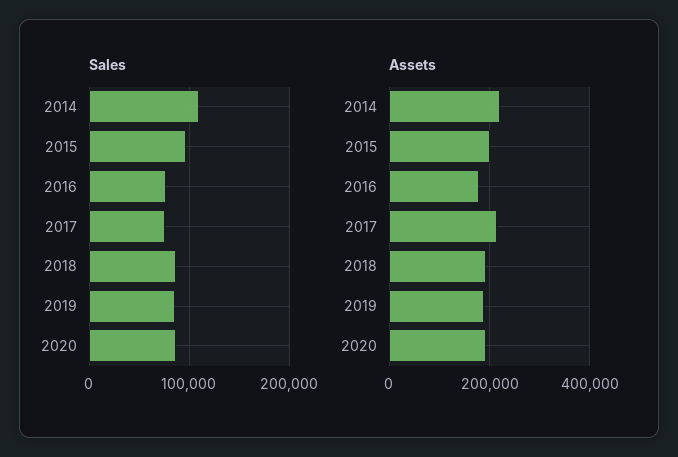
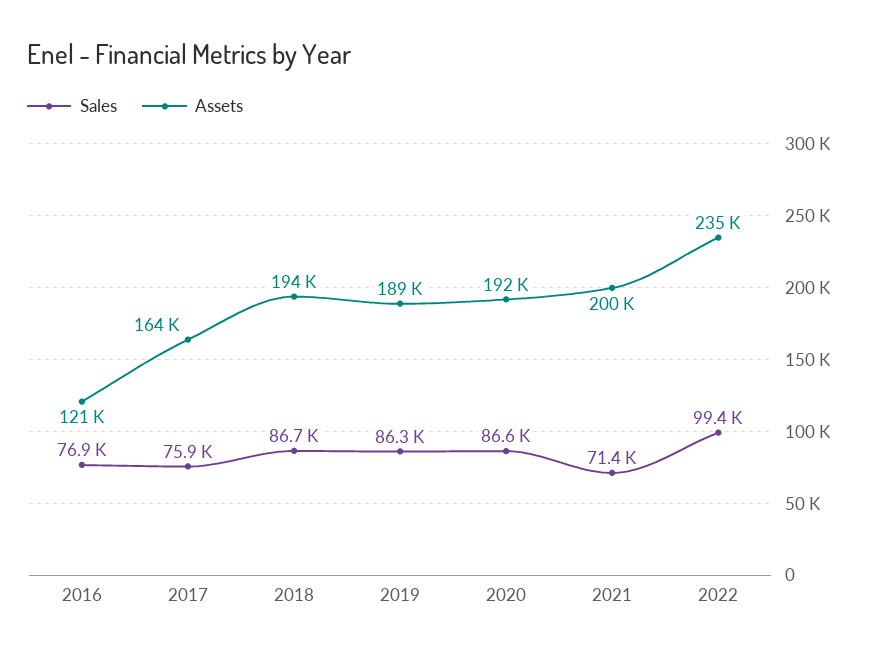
Sales, 2014: 110000 -> none
Sales, 2015: 100000 -> none
Assets, 2014: 220000 -> none
Assets, 2015: 200000 -> none
Assets, 2016: 180000 -> 121000
Assets, 2017: 220000 -> 164000
Sales, 2021: none -> 71400
Assets, 2021: none -> 200000
Sales, 2022: none -> 99400
Assets, 2022: none -> 235000

